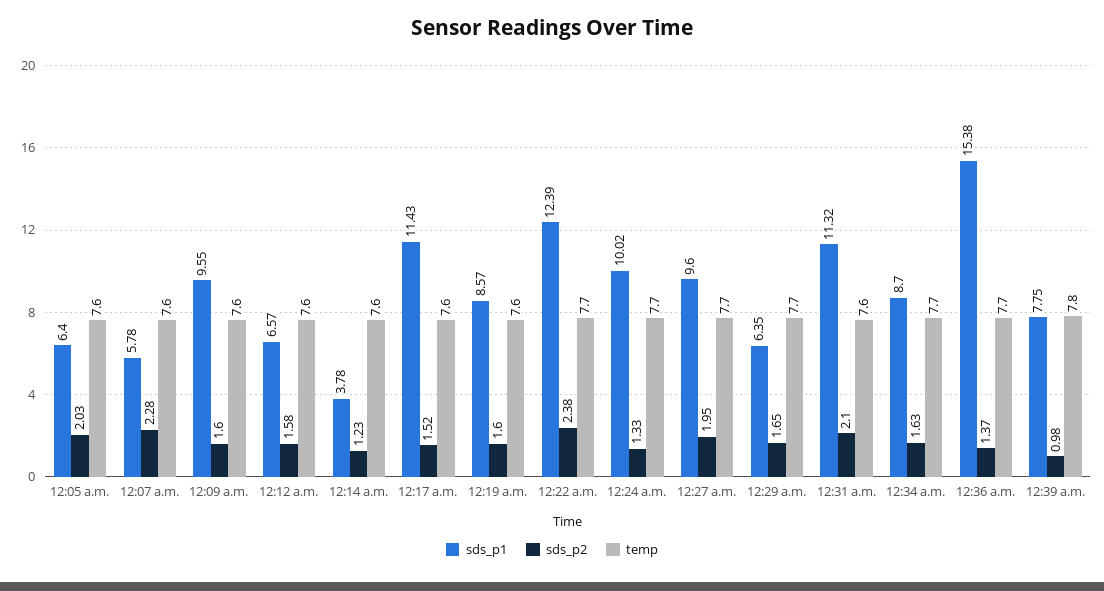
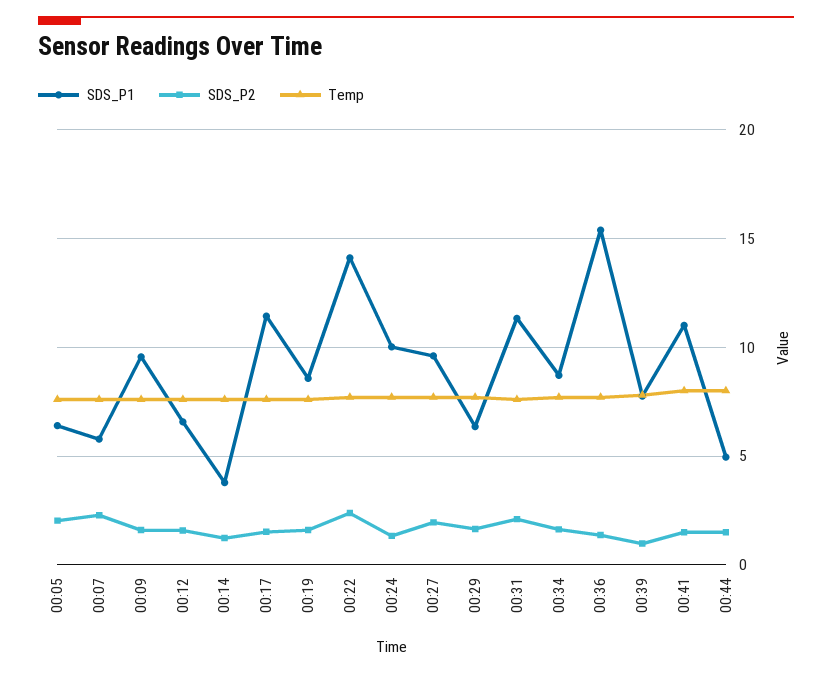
sds_p1, 12:22 a.m.: 12.39 -> 14
sds_p1, 00:41: none -> 11
sds_p2, 00:41: none -> 1.5
temp, 00:41: none -> 8
sds_p1, 00:44: none -> 5
sds_p2, 00:44: none -> 1.5
temp, 00:44: none -> 8

